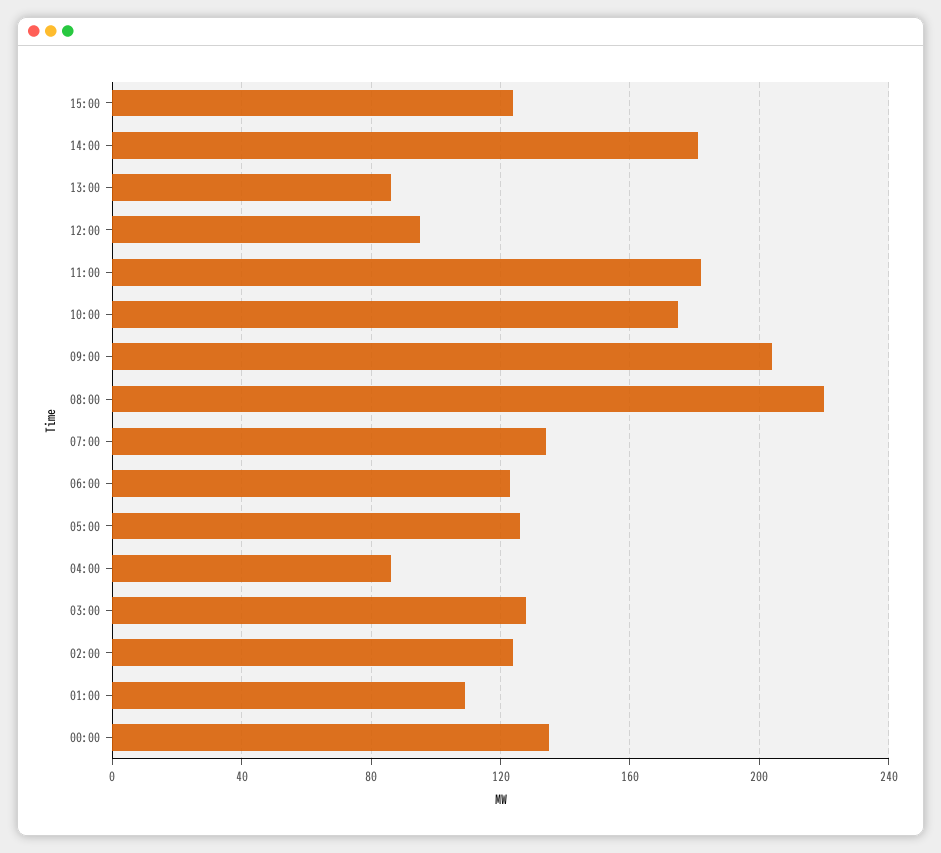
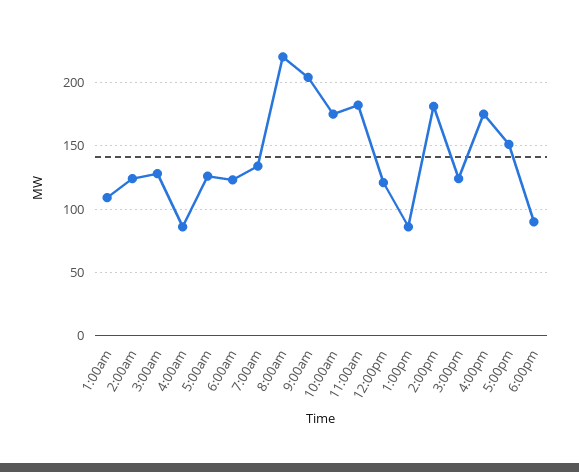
12:00: 95 -> 120
00:00: 135 -> none
4:00pm: none -> 175
5:00pm: none -> 150
6:00pm: none -> 90

